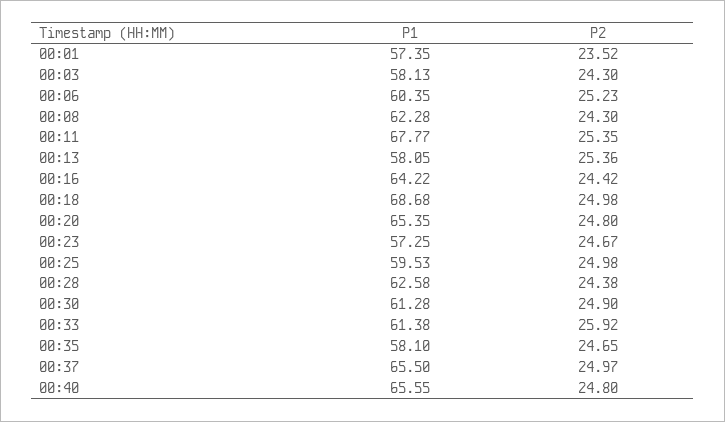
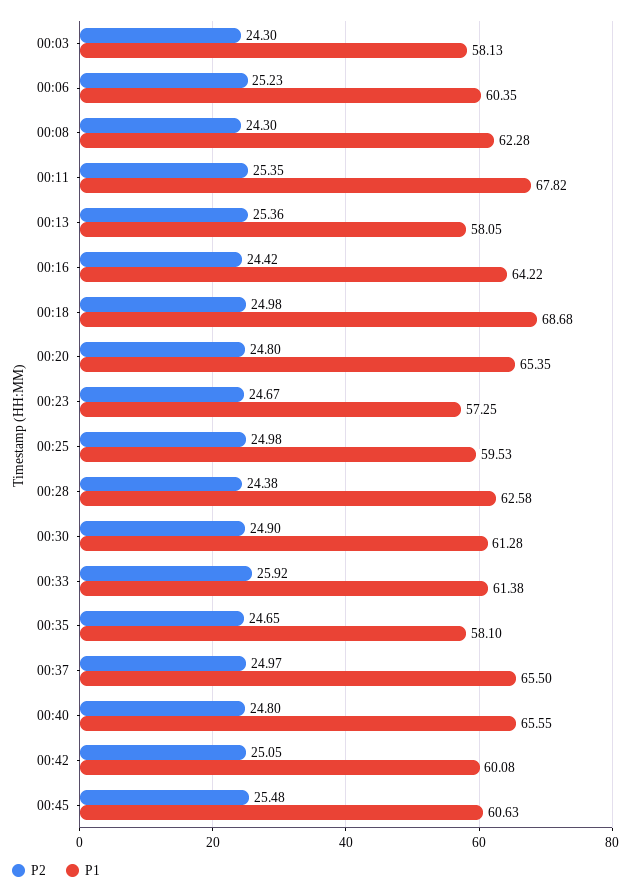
P1, 00:01: 57.35 -> none
P2, 00:01: 23.52 -> none
P1, 00:11: 67.77 -> 67.82
P2, 00:42: none -> 25.05
P1, 00:42: none -> 60.08
P2, 00:45: none -> 25.48
P1, 00:45: none -> 60.63

